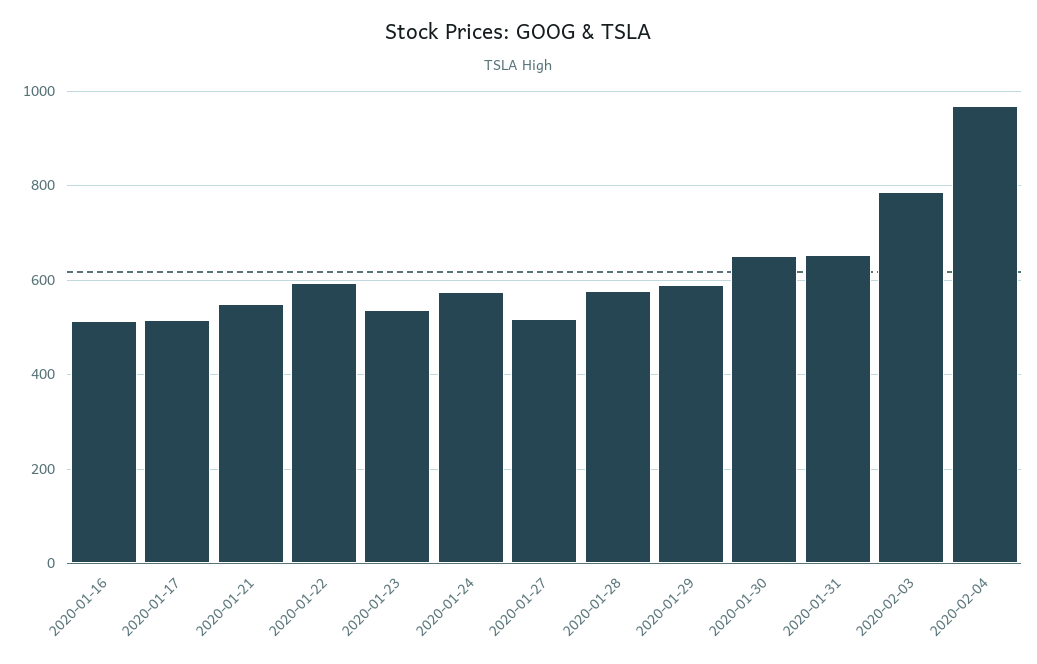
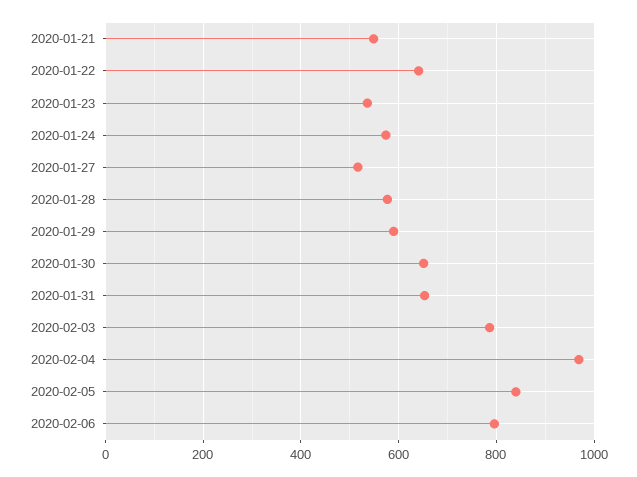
2020-01-16: 520 -> none
2020-01-17: 520 -> none
2020-01-22: 600 -> 640
2020-02-05: none -> 840
2020-02-06: none -> 800

